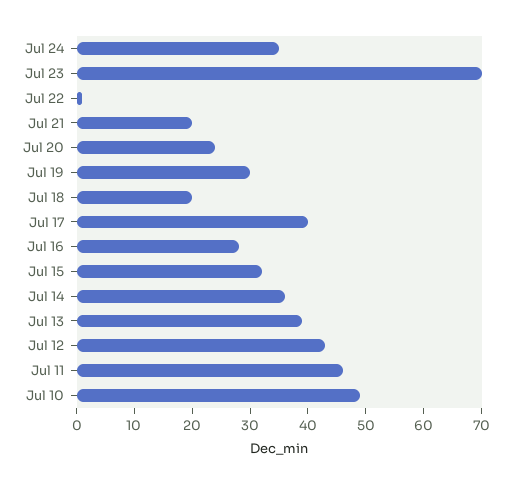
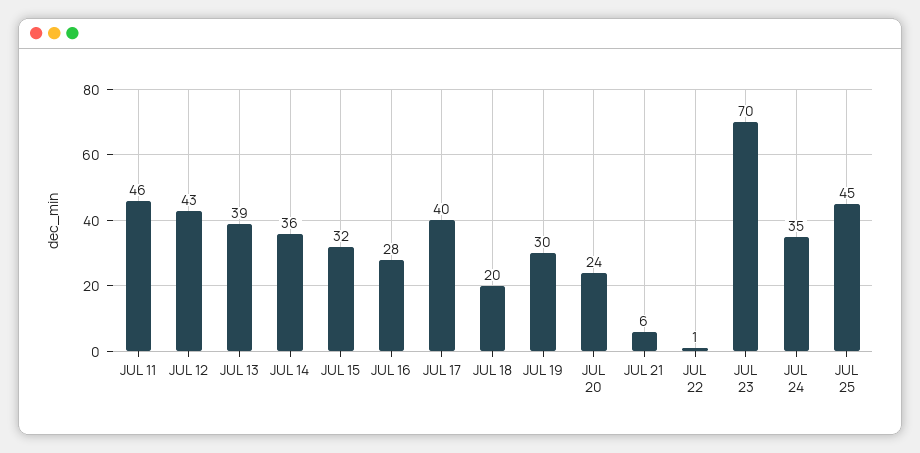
Jul 21: 20 -> 6
Jul 10: 50 -> none
JUL 25: none -> 45

